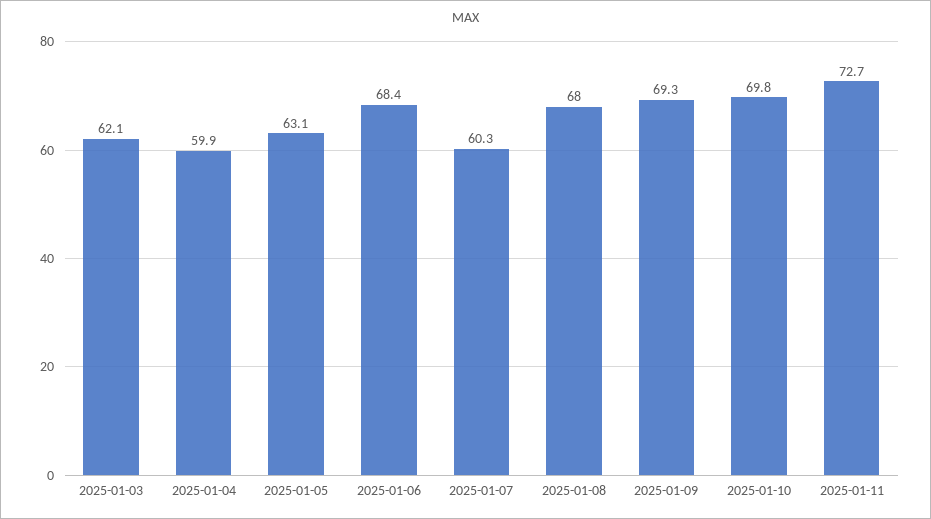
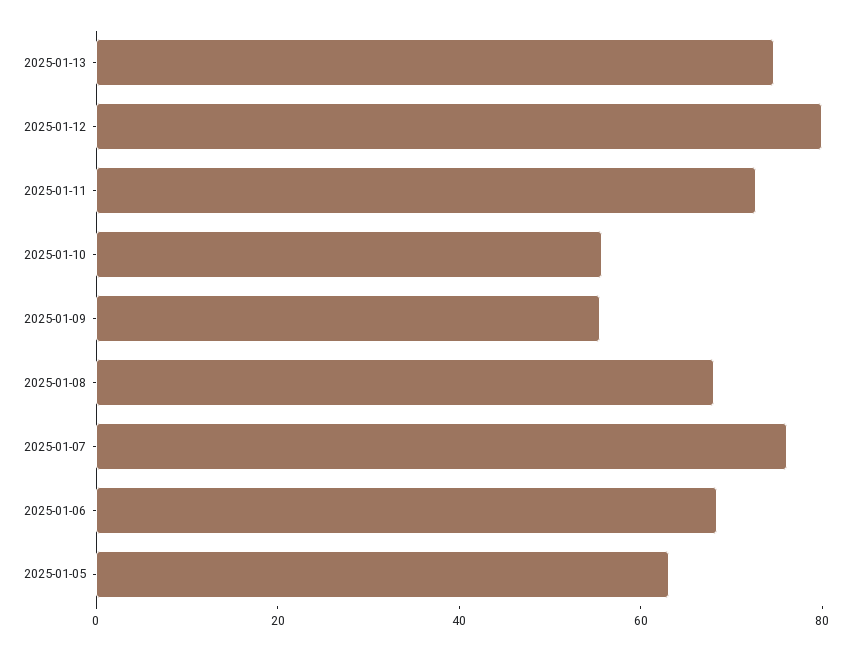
2025-01-03: 62.1 -> none
2025-01-04: 59.9 -> none
2025-01-07: 60.3 -> 75
2025-01-09: 69.3 -> 55
2025-01-10: 69.8 -> 55
2025-01-13: none -> 75
2025-01-12: none -> 80

